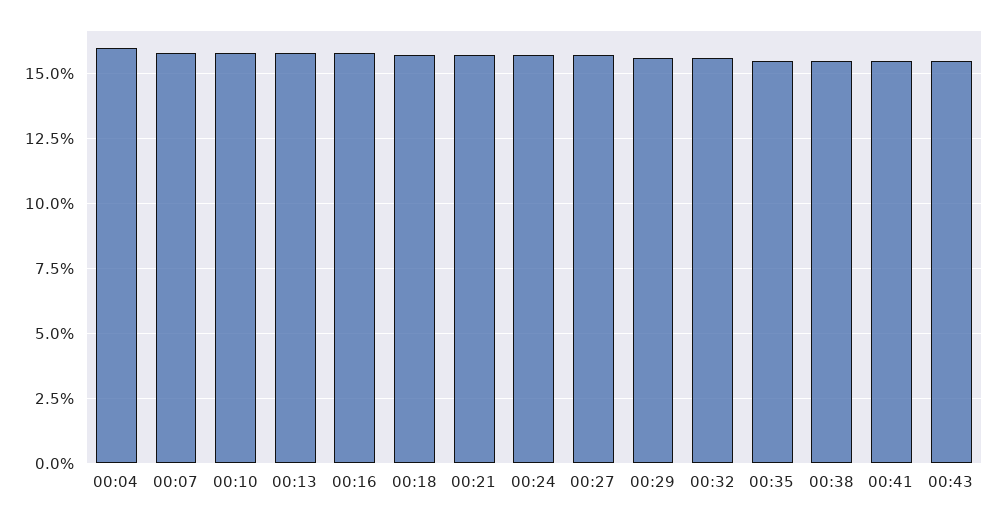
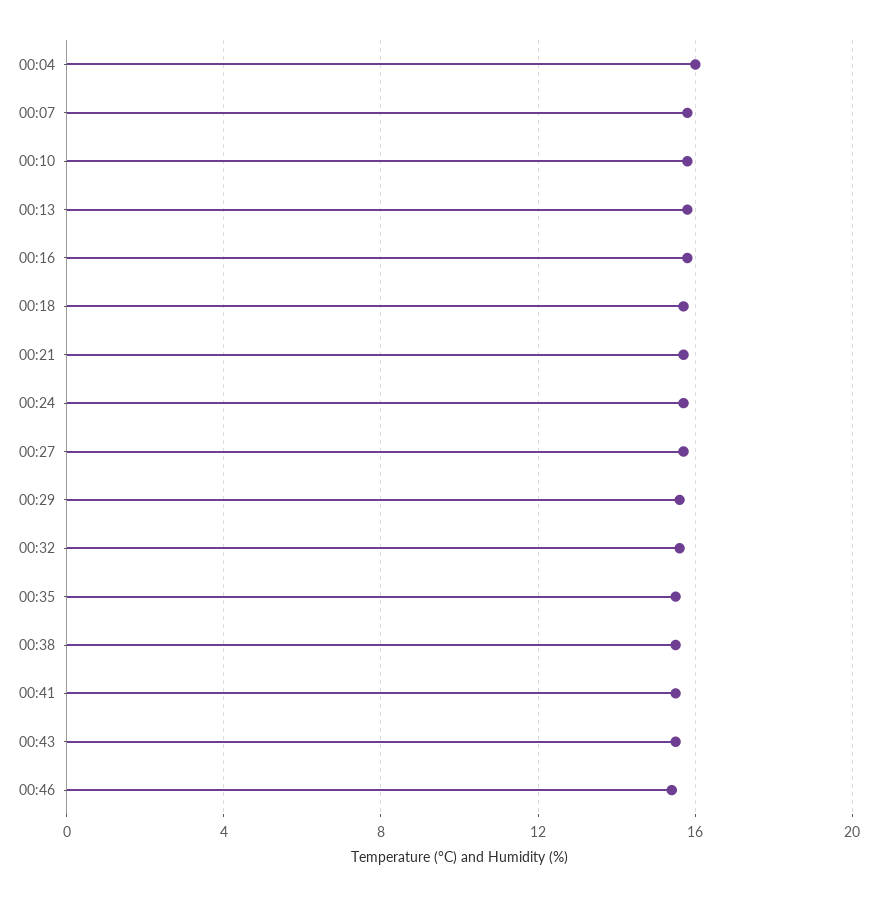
00:46: none -> 15.5

